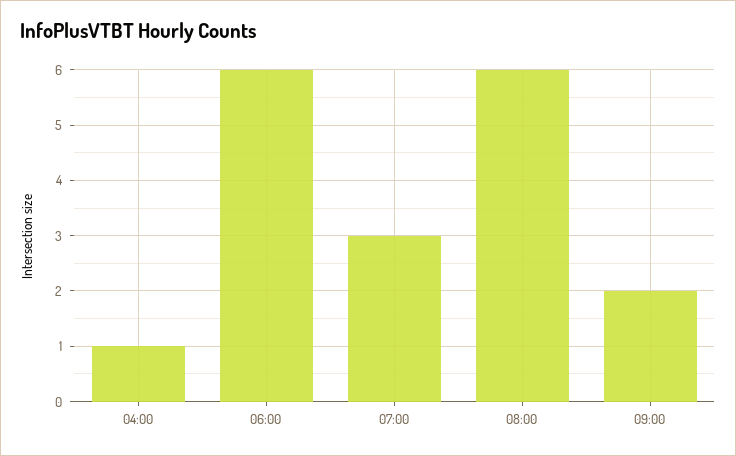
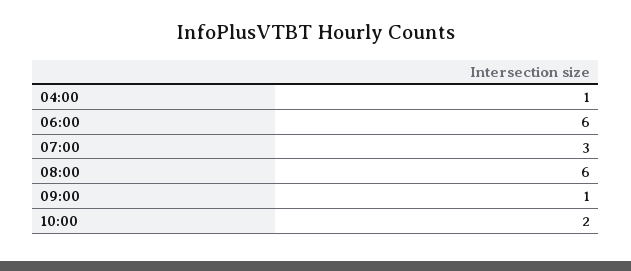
09:00: 2 -> 1
10:00: none -> 2

